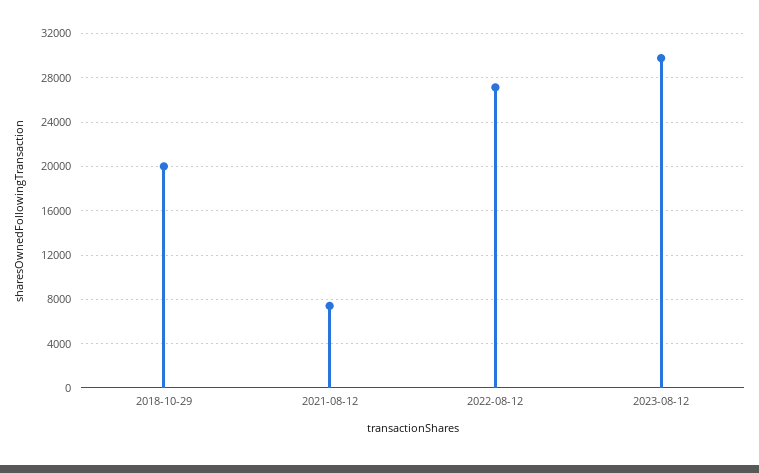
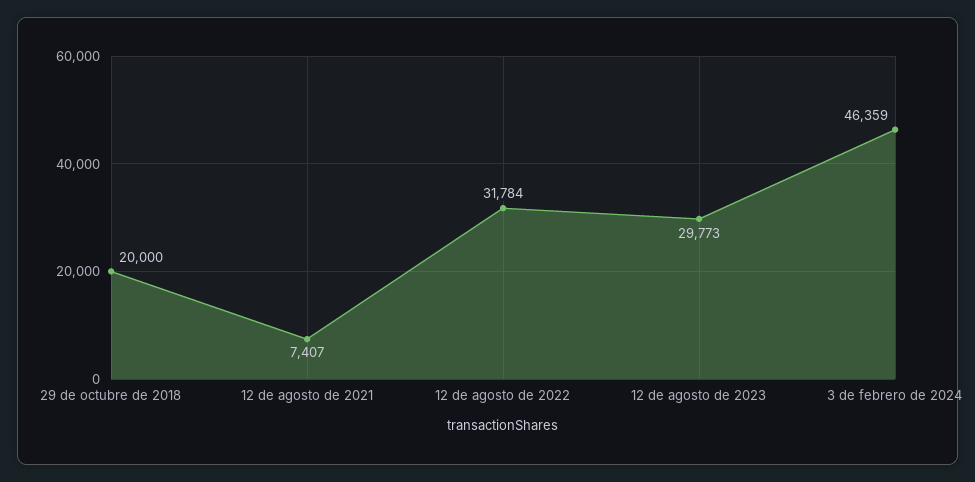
2022-08-12: 27000 -> 31784
3 de febrero de 2024: none -> 46359

